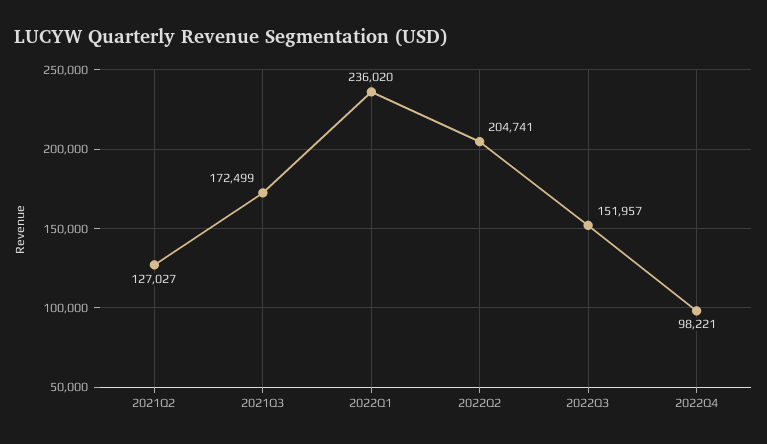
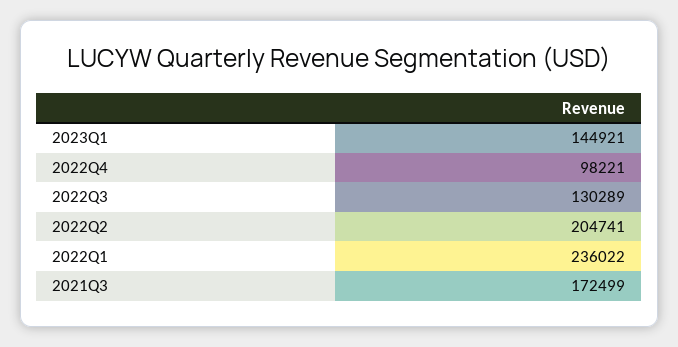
2021Q2: 127027 -> none
2022Q1: 236020 -> 236022
2022Q3: 151957 -> 130289
2023Q1: none -> 144921

